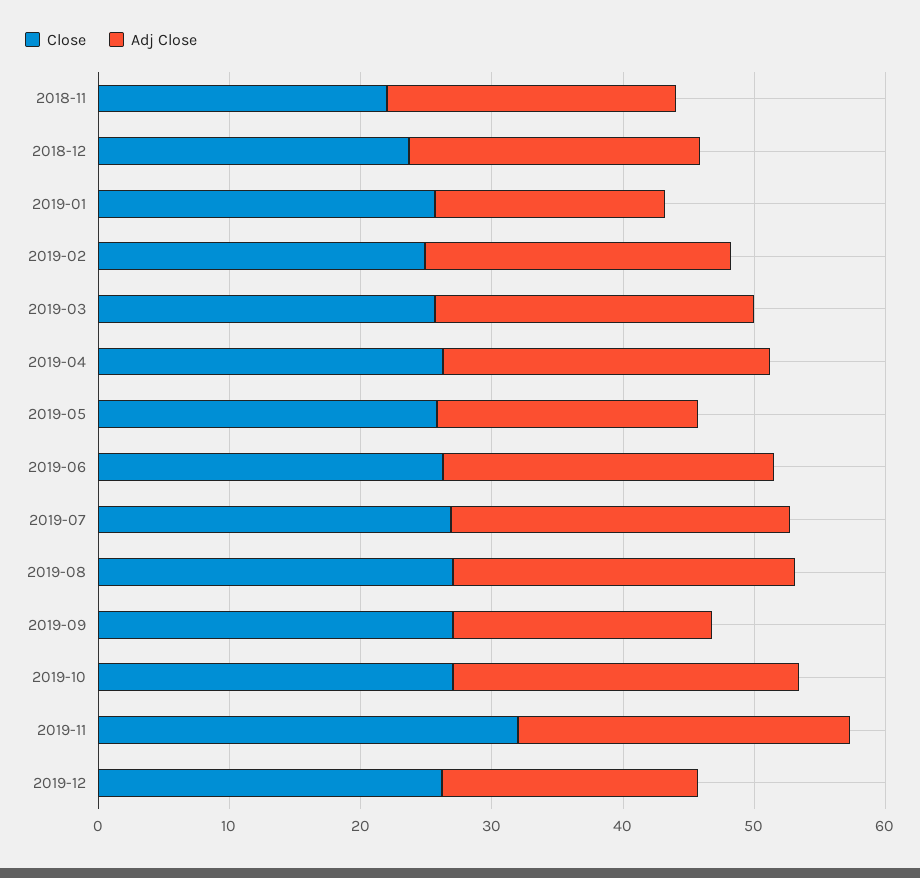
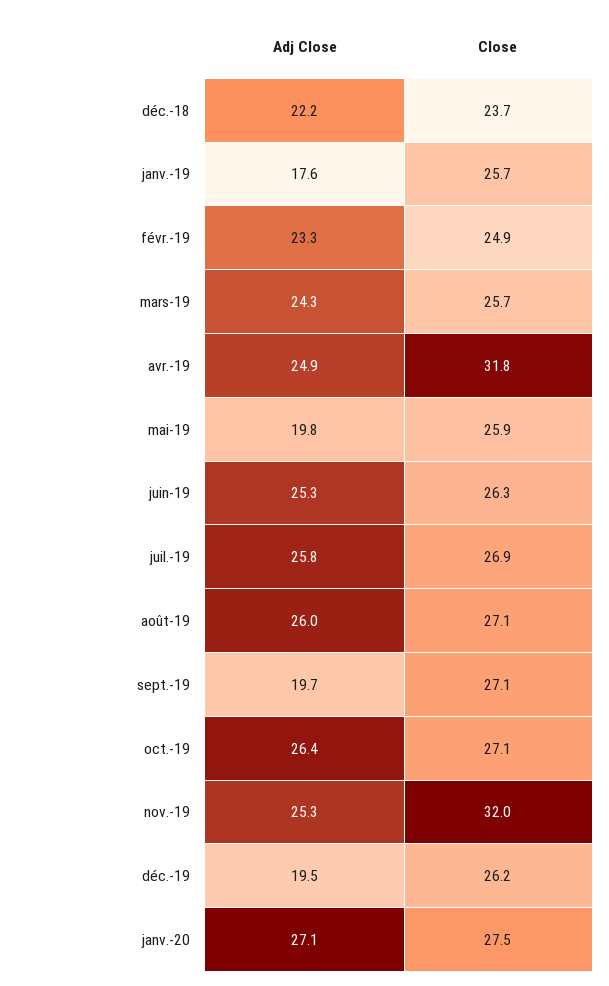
Close, 2018-11: 22 -> none
Adj Close, 2018-11: 22 -> none
Close, 2019-04: 26 -> 31.8
Adj Close, janv.-20: none -> 27.1
Close, janv.-20: none -> 27.5

